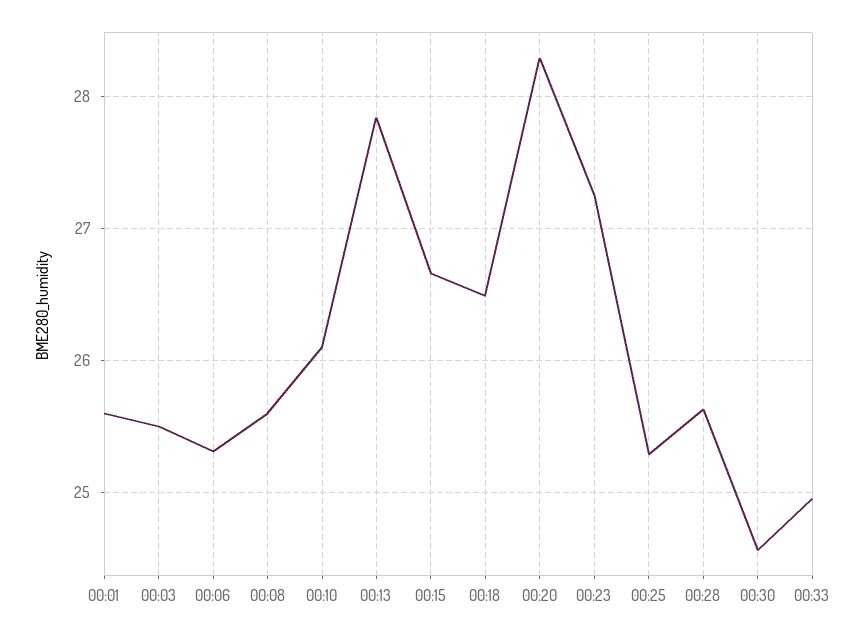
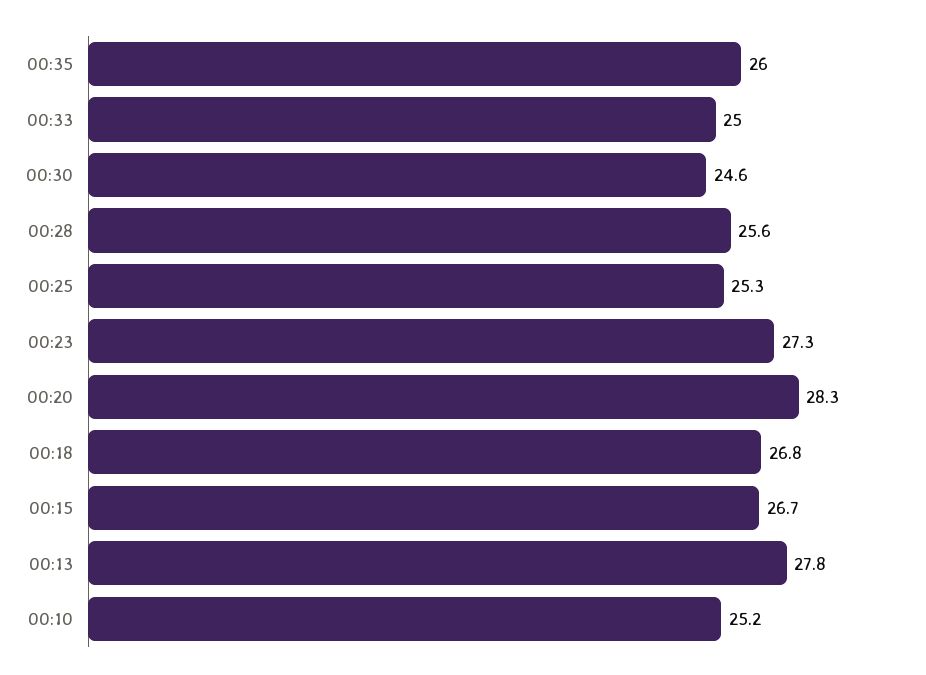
00:01: 25.6 -> none
00:03: 25.5 -> none
00:06: 25.3 -> none
00:08: 25.6 -> none
00:10: 26.1 -> 25.2
00:18: 26.5 -> 26.8
00:35: none -> 26

